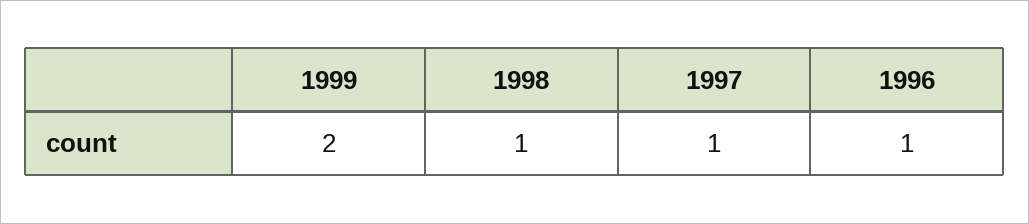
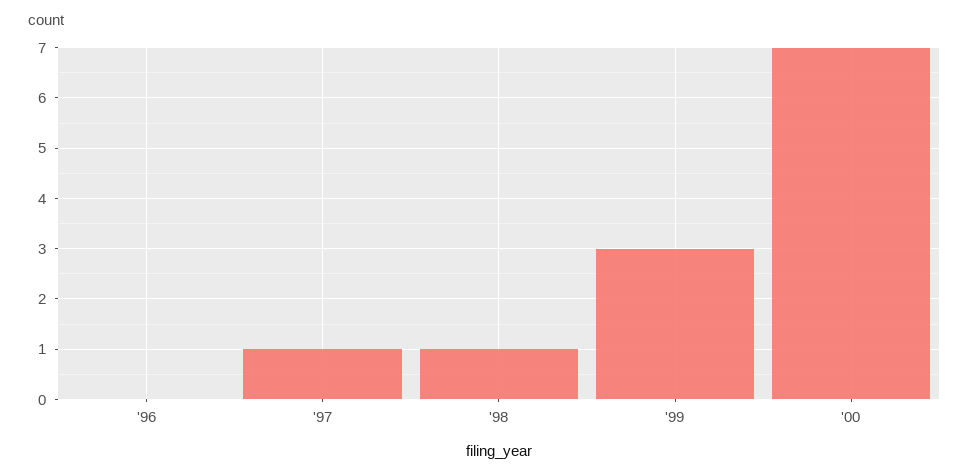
1999: 2 -> 3
1996: 1 -> 0
'00: none -> 7

